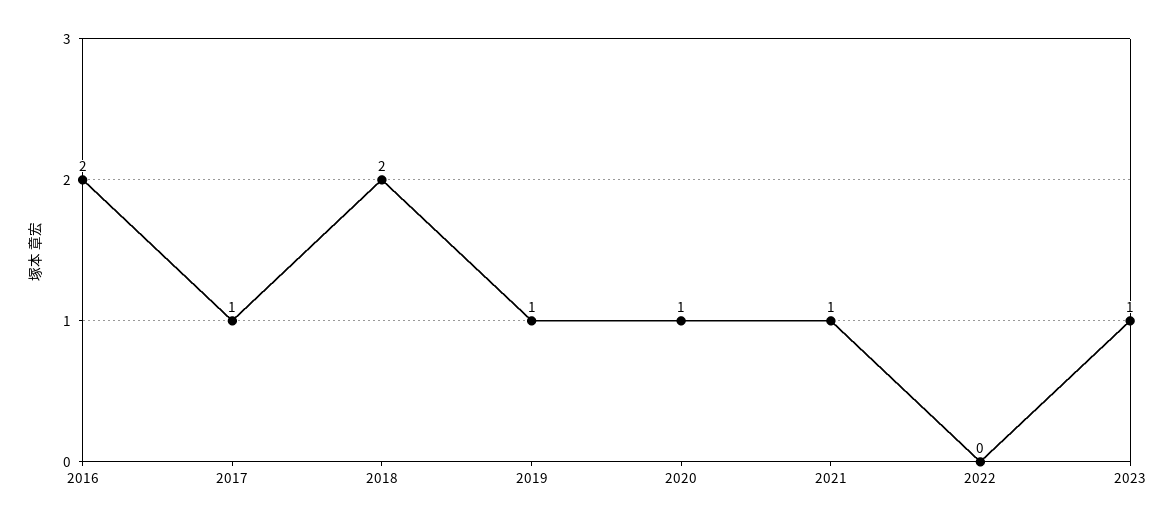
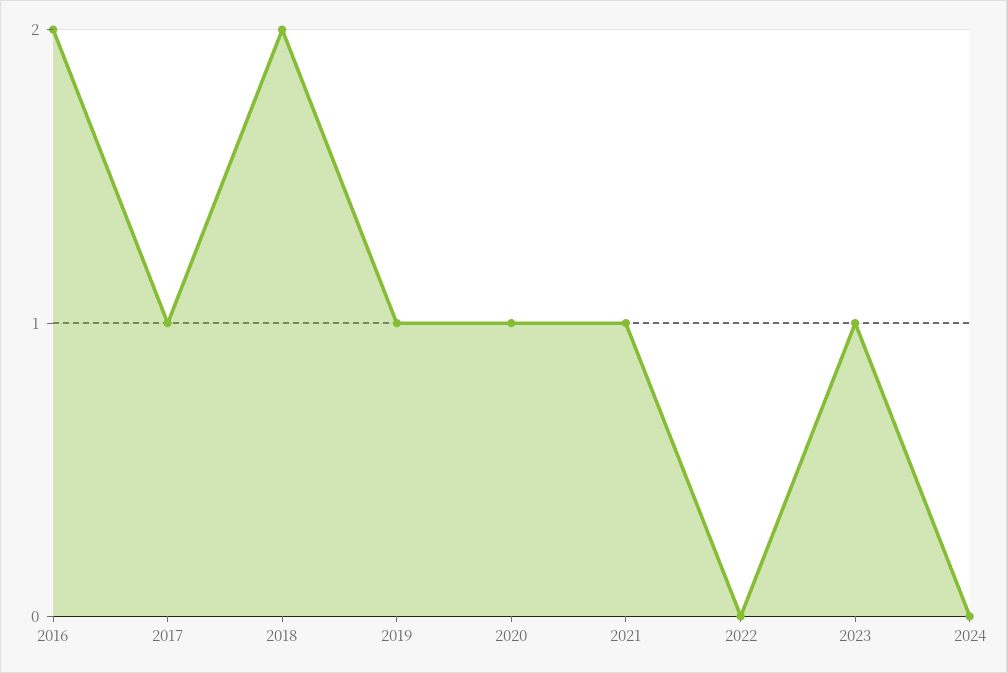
2024: none -> 0

